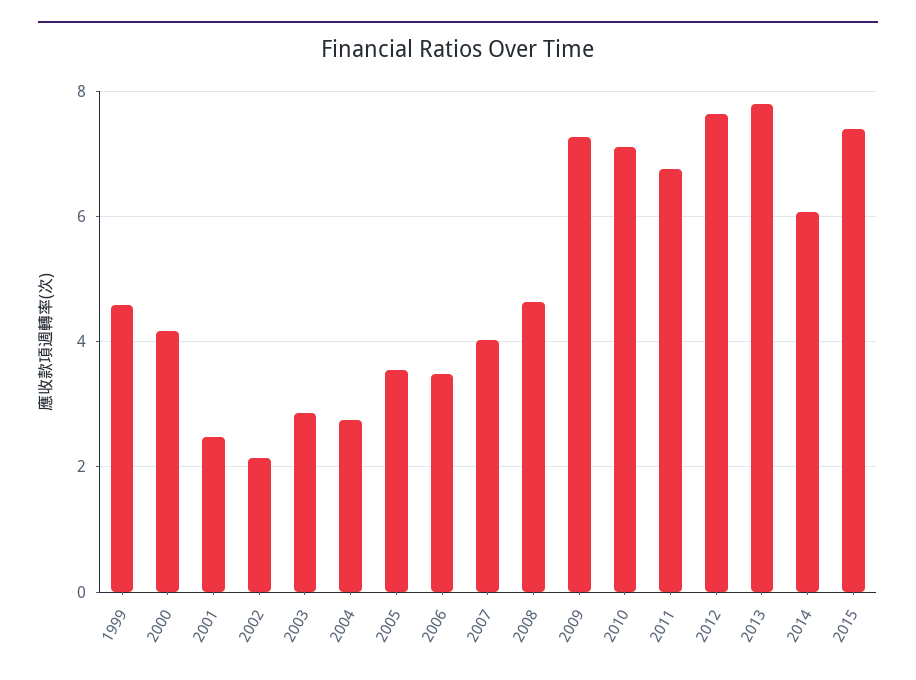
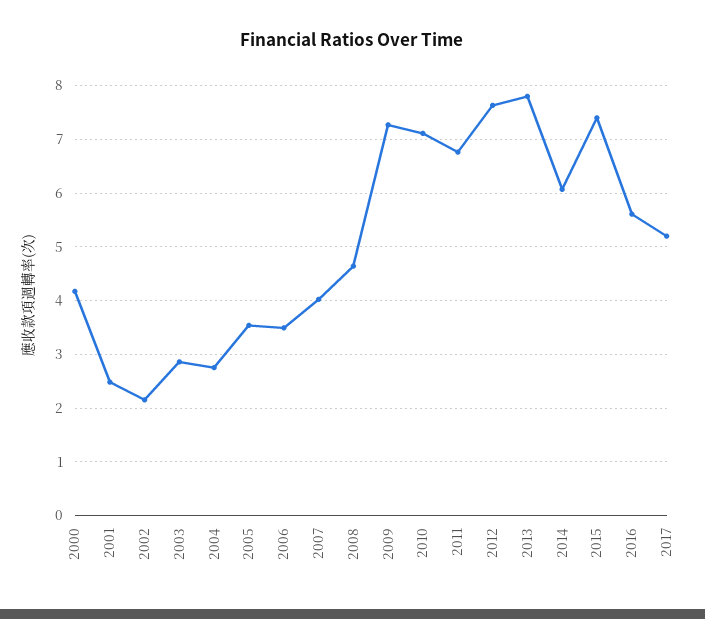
1999: 4.6 -> none
2016: none -> 5.6
2017: none -> 5.2

